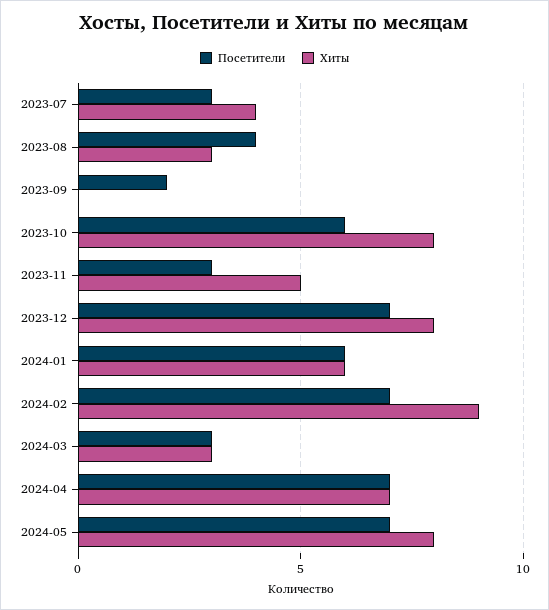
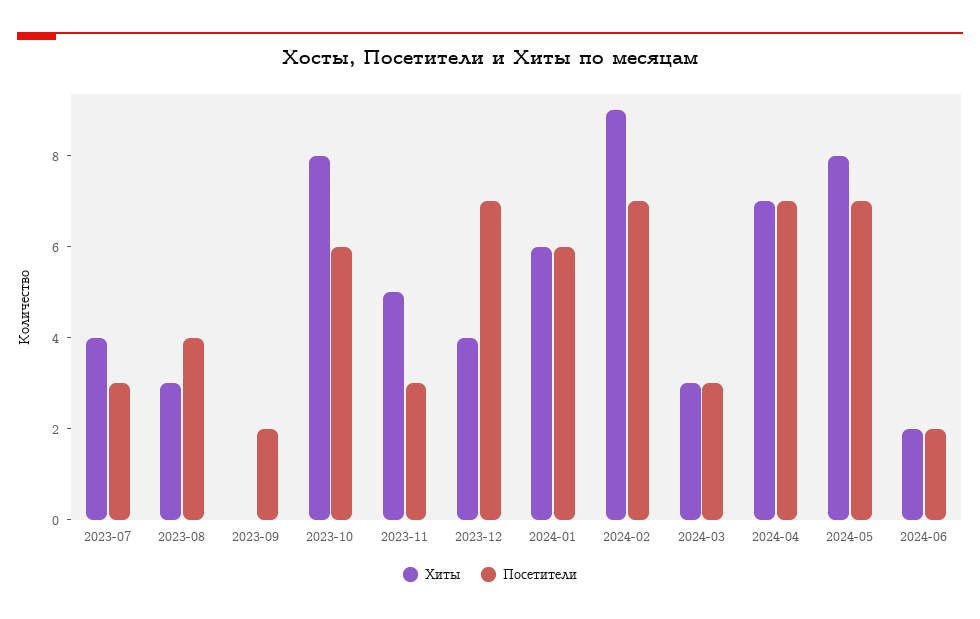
Хиты, 2023-12: 8 -> 4
Хиты, 2024-06: none -> 2
Посетители, 2024-06: none -> 2

